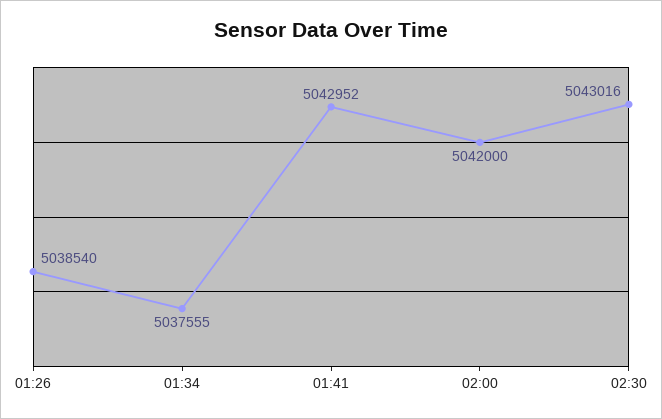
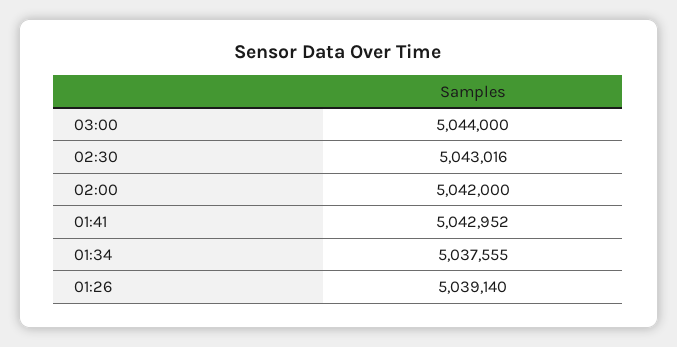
01:26: 5038540 -> 5039140
03:00: none -> 5044000

